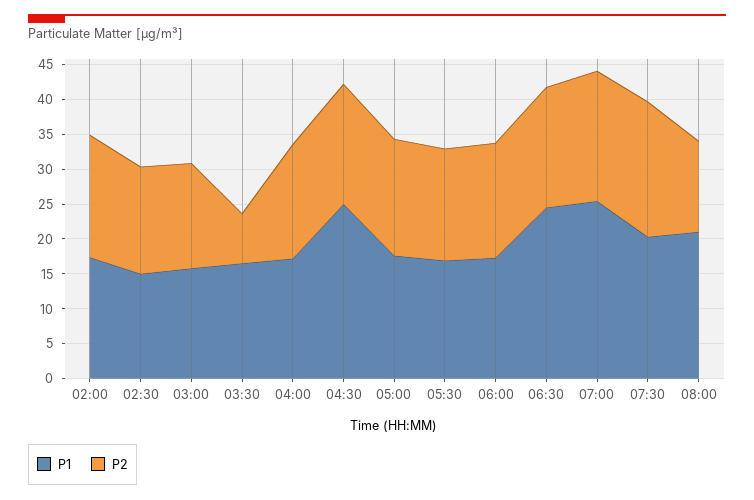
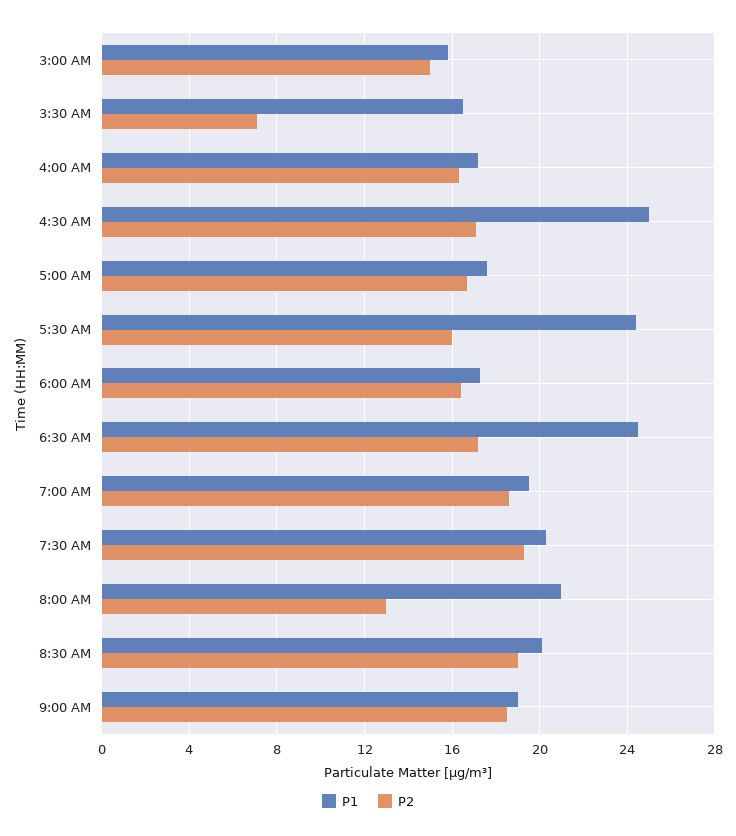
P1, 02:00: 17.5 -> none
P2, 02:00: 17.5 -> none
P1, 02:30: 15 -> none
P2, 02:30: 15 -> none
P1, 05:30: 17.5 -> 24.5
P1, 07:00: 25 -> 19.5
P1, 8:30 AM: none -> 20
P2, 8:30 AM: none -> 19
P1, 9:00 AM: none -> 19
P2, 9:00 AM: none -> 18.5

